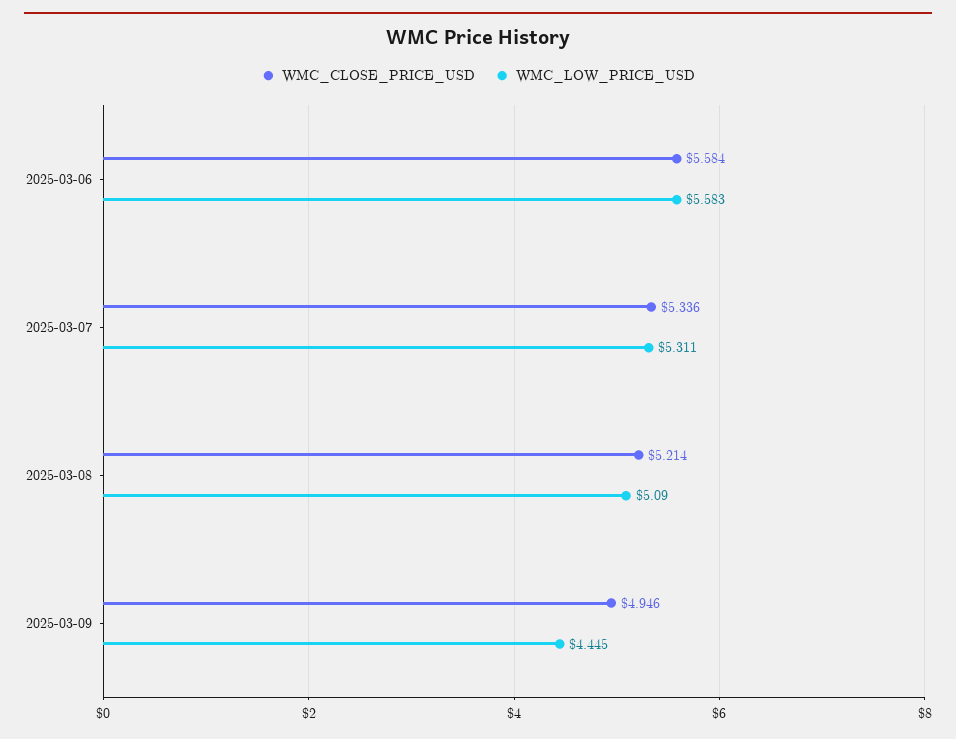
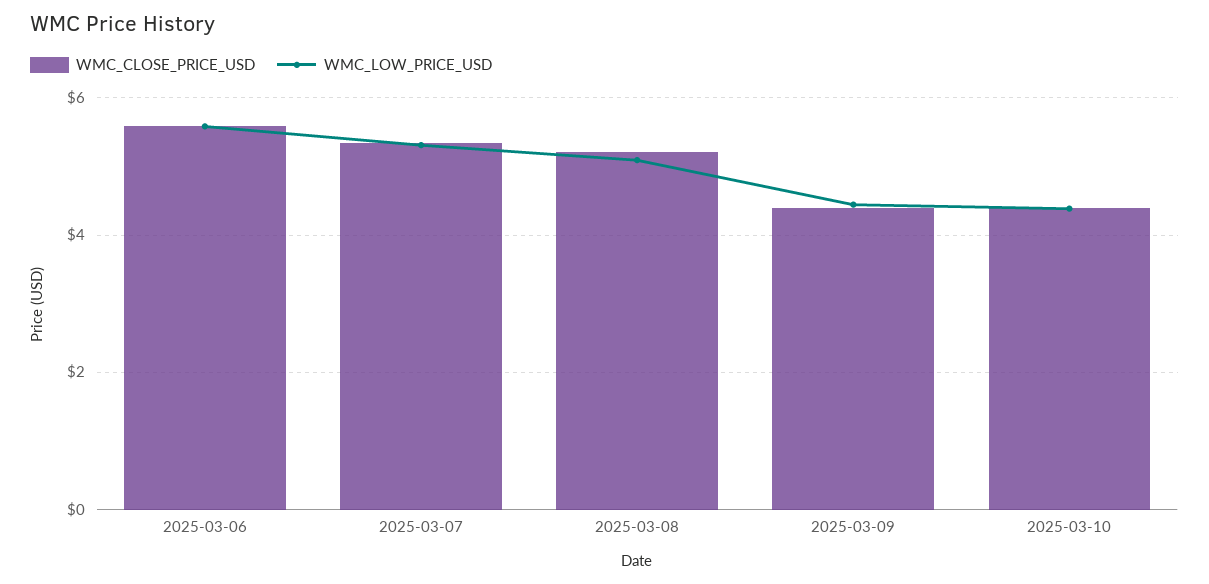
WMC_CLOSE_PRICE_USD, 2025-03-09: 4.946 -> 4.4
WMC_CLOSE_PRICE_USD, 2025-03-10: none -> 4.4
WMC_LOW_PRICE_USD, 2025-03-10: none -> 4.4

